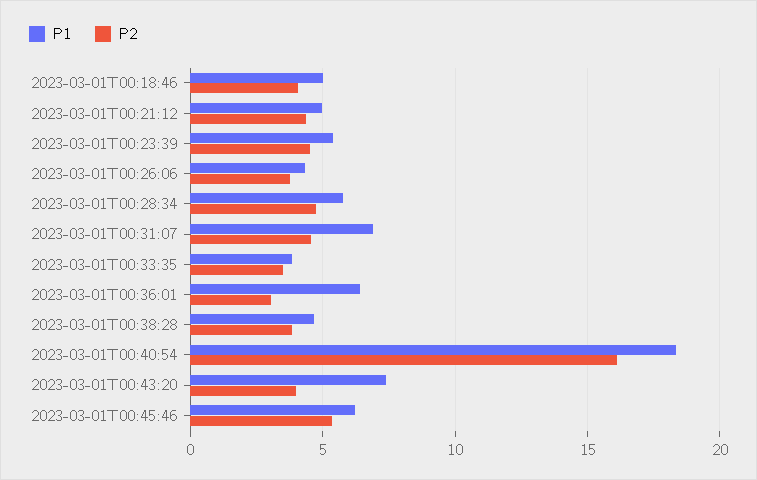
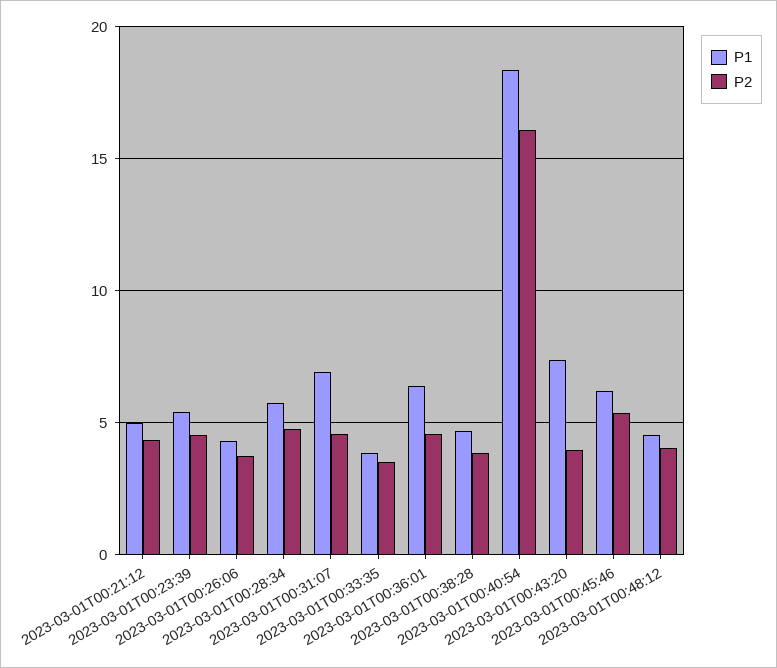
P1, 2023-03-01T00:18:46: 5 -> none
P2, 2023-03-01T00:18:46: 4 -> none
P2, 2023-03-01T00:36:01: 3 -> 4.5
P1, 2023-03-01T00:48:12: none -> 4.5
P2, 2023-03-01T00:48:12: none -> 4

